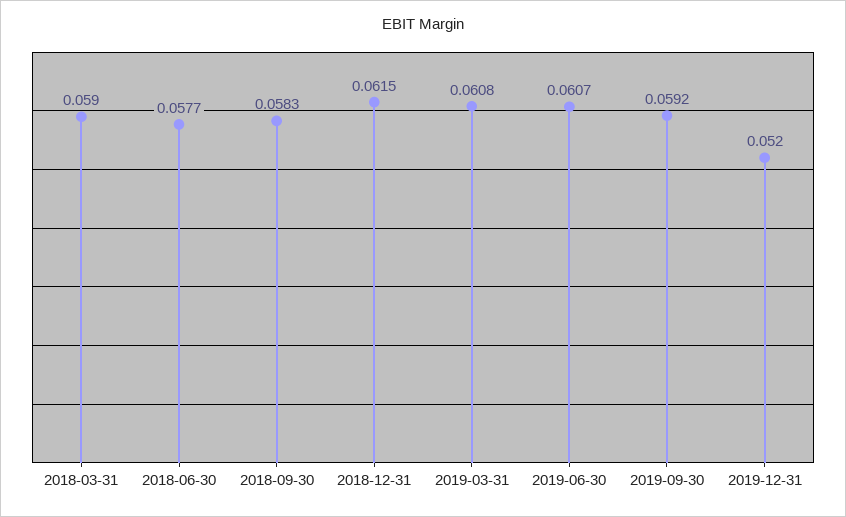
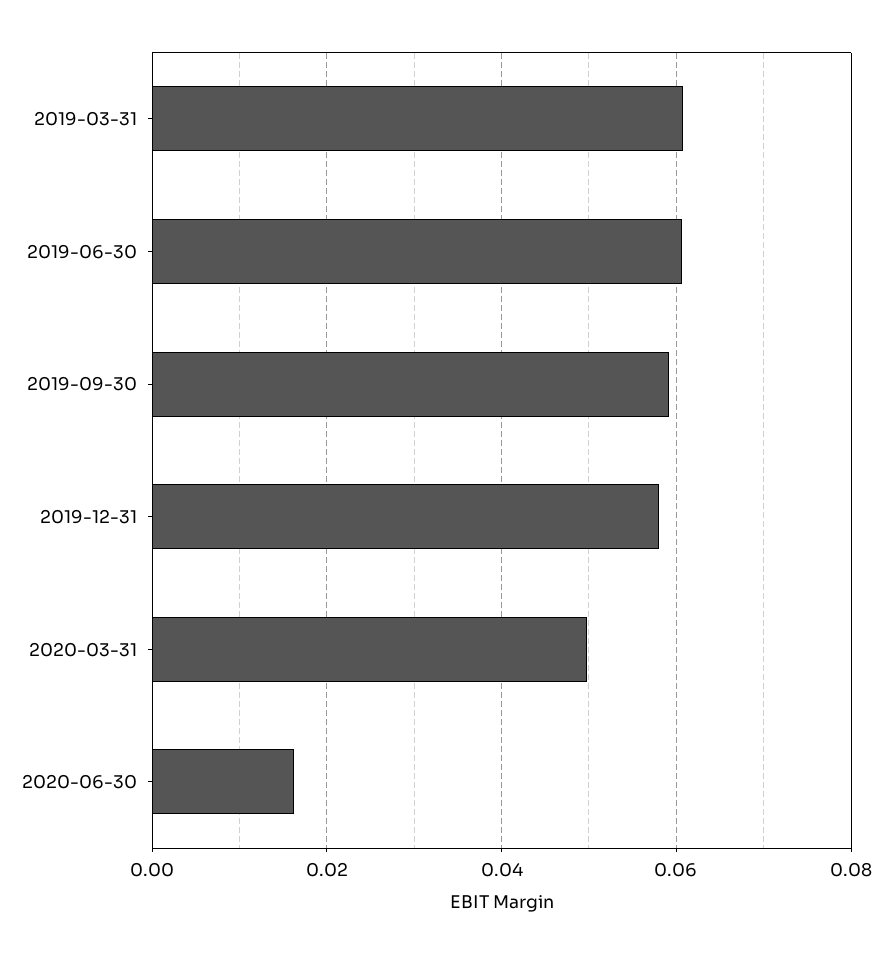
2018-03-31: 0.059 -> none
2018-06-30: 0.0577 -> none
2018-09-30: 0.0583 -> none
2018-12-31: 0.0615 -> none
2019-12-31: 0.052 -> 0.058
2020-03-31: none -> 0.05
2020-06-30: none -> 0.016

